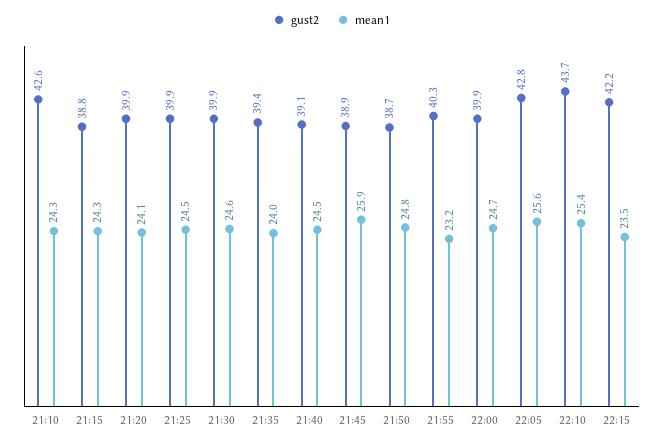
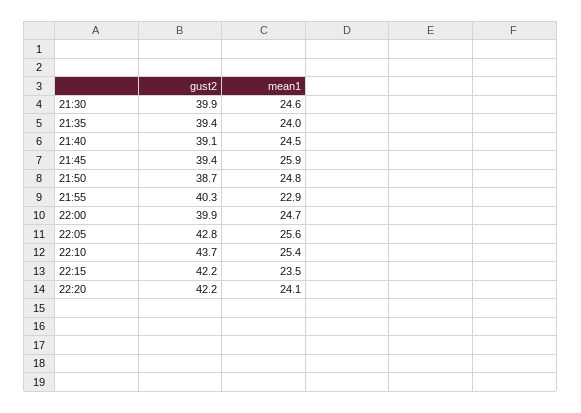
gust2, 21:10: 42.6 -> none
mean1, 21:10: 24.3 -> none
gust2, 21:15: 38.8 -> none
mean1, 21:15: 24.3 -> none
gust2, 21:20: 39.9 -> none
mean1, 21:20: 24.1 -> none
gust2, 21:25: 39.9 -> none
mean1, 21:25: 24.5 -> none
gust2, 21:45: 38.9 -> 39.4
mean1, 21:55: 23.2 -> 22.9
gust2, 22:20: none -> 42.2
mean1, 22:20: none -> 24.1

